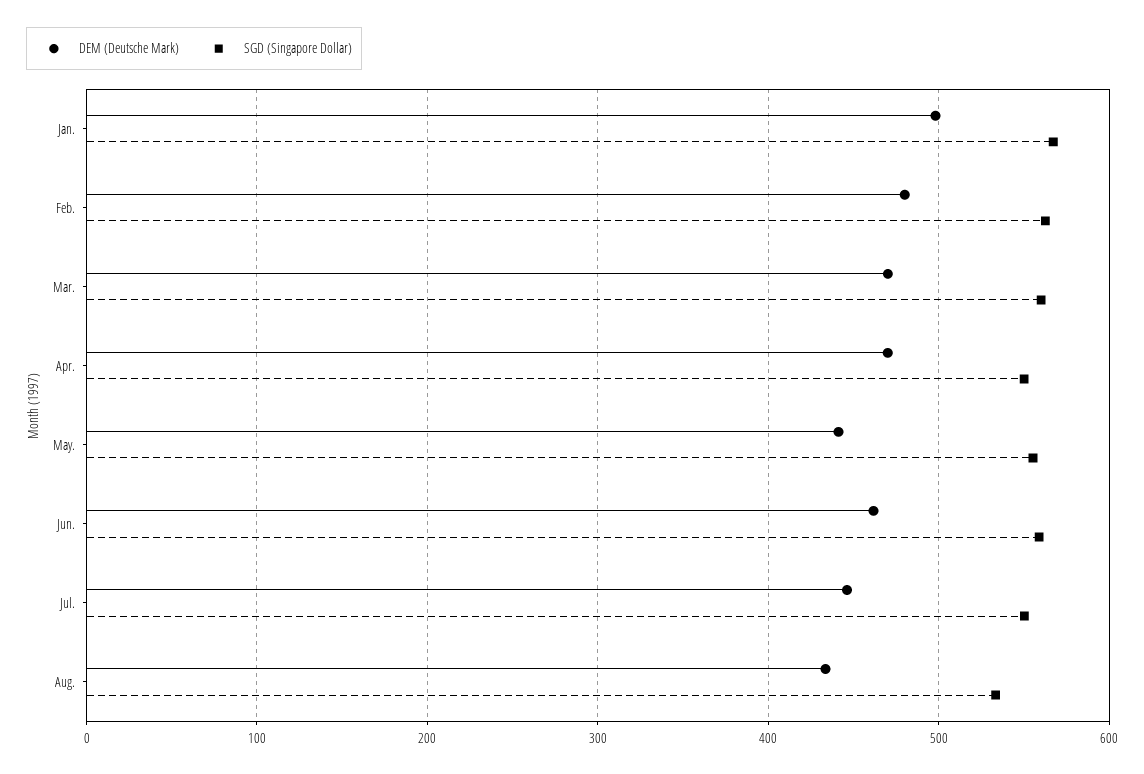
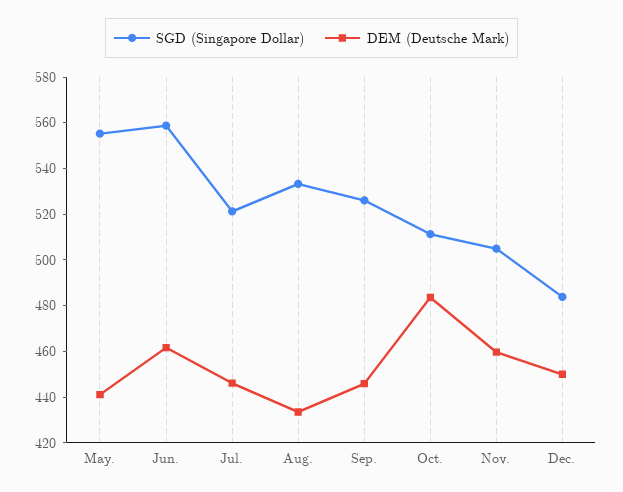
DEM (Deutsche Mark), Jan.: 500 -> none
SGD (Singapore Dollar), Jan.: 570 -> none
DEM (Deutsche Mark), Feb.: 480 -> none
SGD (Singapore Dollar), Feb.: 560 -> none
DEM (Deutsche Mark), Mar.: 470 -> none
SGD (Singapore Dollar), Mar.: 560 -> none
DEM (Deutsche Mark), Apr.: 470 -> none
SGD (Singapore Dollar), Apr.: 550 -> none
SGD (Singapore Dollar), Jul.: 550 -> 520
SGD (Singapore Dollar), Sep.: none -> 525
DEM (Deutsche Mark), Sep.: none -> 445
SGD (Singapore Dollar), Oct.: none -> 510
DEM (Deutsche Mark), Oct.: none -> 485
SGD (Singapore Dollar), Nov.: none -> 505
DEM (Deutsche Mark), Nov.: none -> 460
SGD (Singapore Dollar), Dec.: none -> 485
DEM (Deutsche Mark), Dec.: none -> 450

